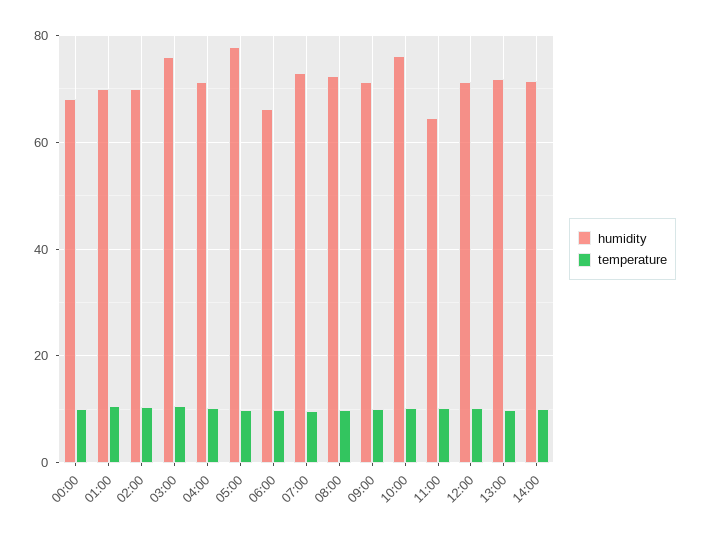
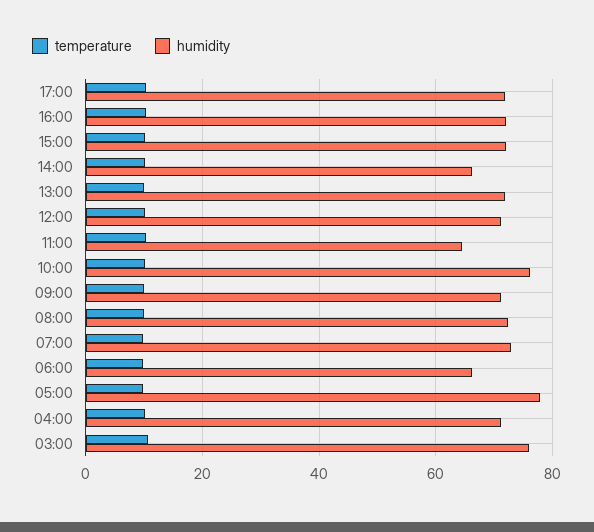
humidity, 00:00: 68 -> none
temperature, 00:00: 10 -> none
humidity, 01:00: 70 -> none
temperature, 01:00: 10 -> none
humidity, 02:00: 70 -> none
temperature, 02:00: 10 -> none
humidity, 14:00: 72 -> 66
temperature, 17:00: none -> 10
humidity, 17:00: none -> 72
temperature, 16:00: none -> 10
humidity, 16:00: none -> 72
temperature, 15:00: none -> 10
humidity, 15:00: none -> 72

